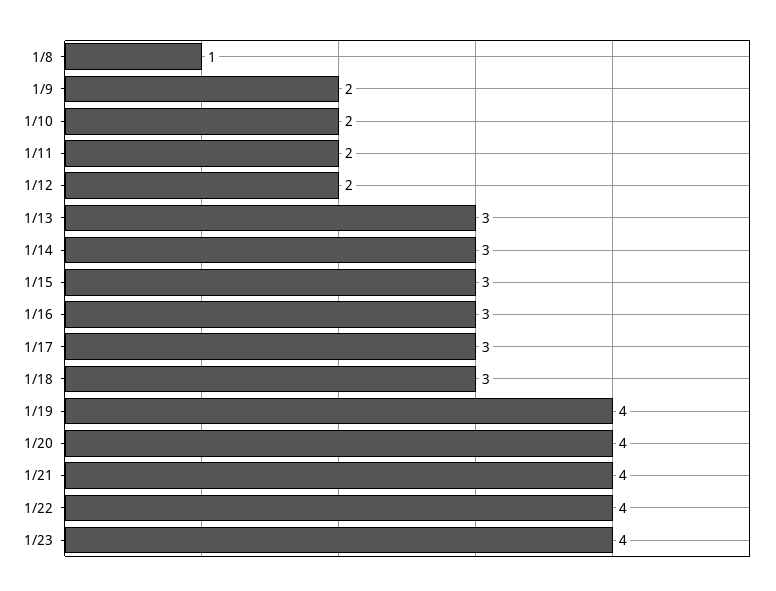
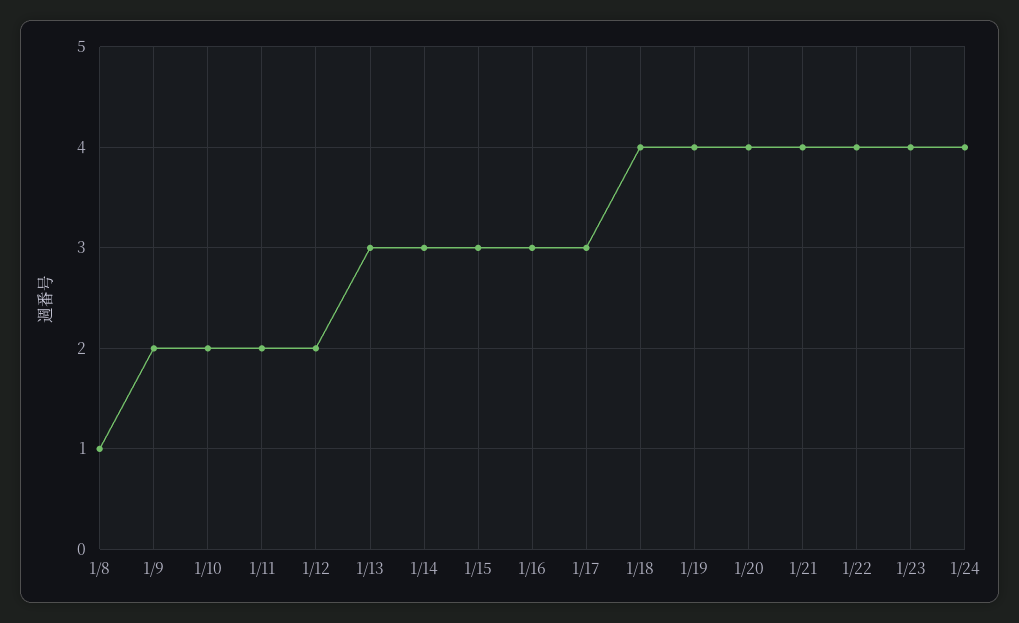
1/18: 3 -> 4
1/24: none -> 4

